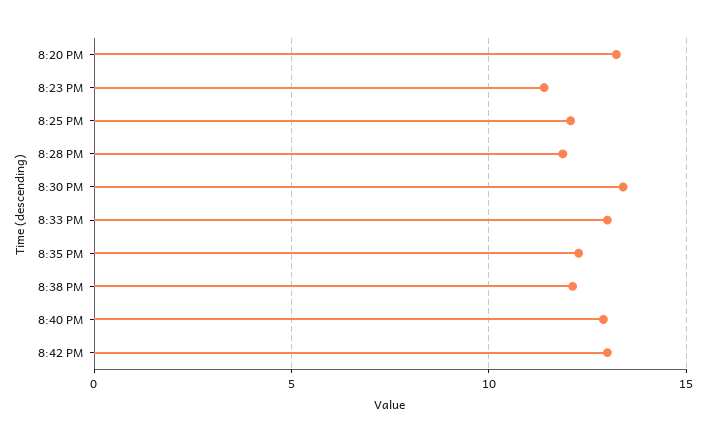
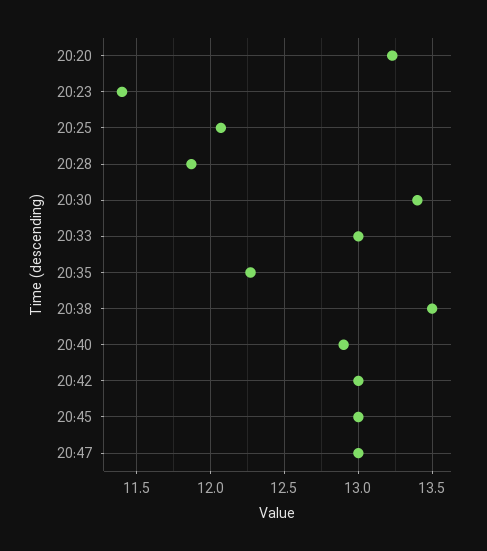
8:38 PM: 12 -> 13.5
20:45: none -> 13
20:47: none -> 13

